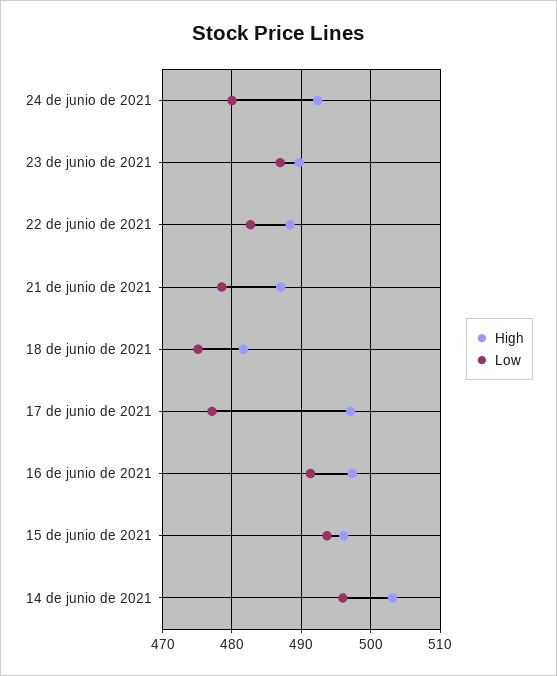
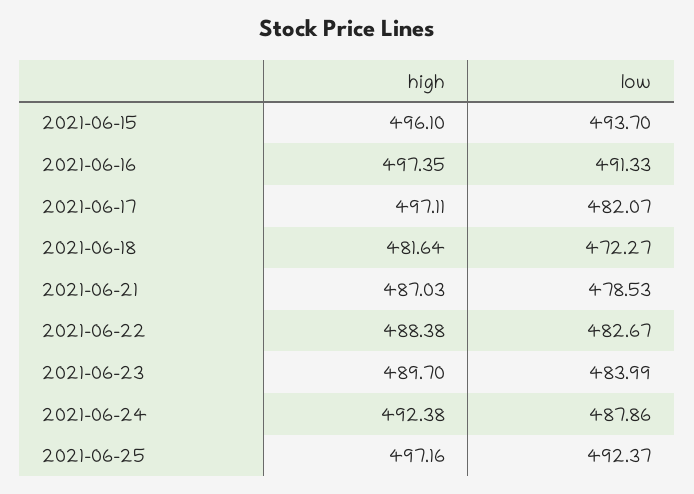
Low, 24 de junio de 2021: 480 -> 487.86
Low, 23 de junio de 2021: 487 -> 483.99
Low, 18 de junio de 2021: 475 -> 472.27
Low, 17 de junio de 2021: 477 -> 482.07
High, 14 de junio de 2021: 503 -> none
Low, 14 de junio de 2021: 496 -> none
High, 2021-06-25: none -> 497.16
Low, 2021-06-25: none -> 492.37

